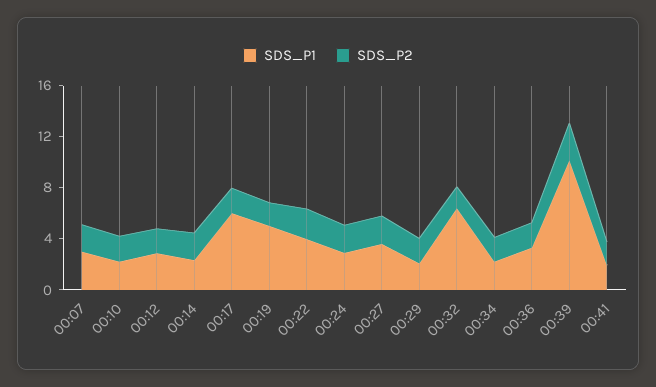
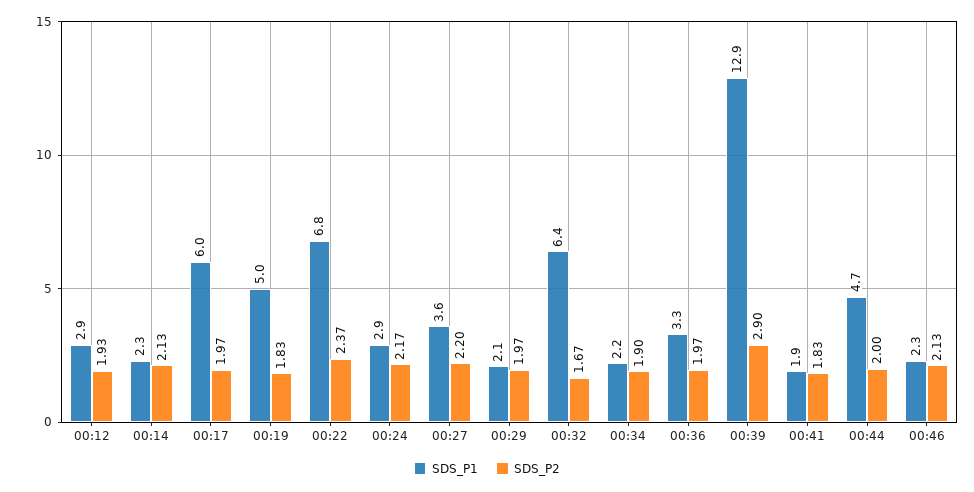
SDS_P1, 00:07: 3 -> none
SDS_P2, 00:07: 2 -> none
SDS_P1, 00:10: 2 -> none
SDS_P2, 00:10: 2 -> none
SDS_P1, 00:22: 4 -> 6.8
SDS_P1, 00:39: 10 -> 12.9
SDS_P1, 00:44: none -> 4.7
SDS_P2, 00:44: none -> 2
SDS_P1, 00:46: none -> 2.3
SDS_P2, 00:46: none -> 2.13

